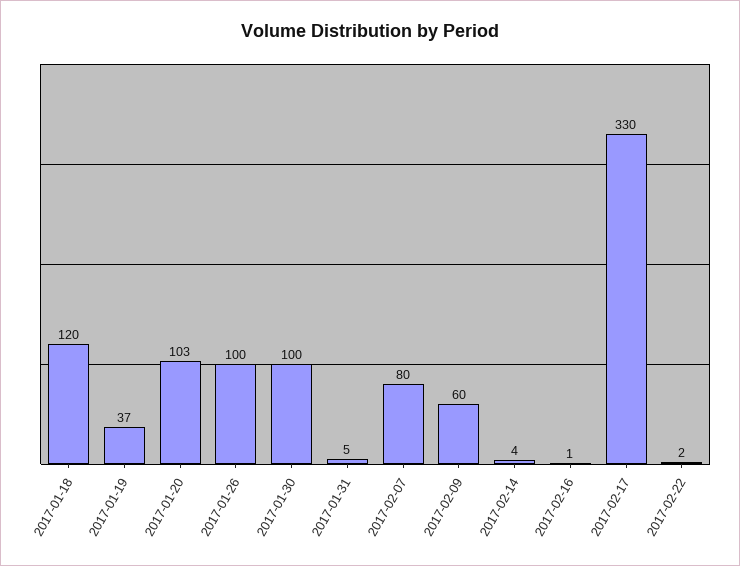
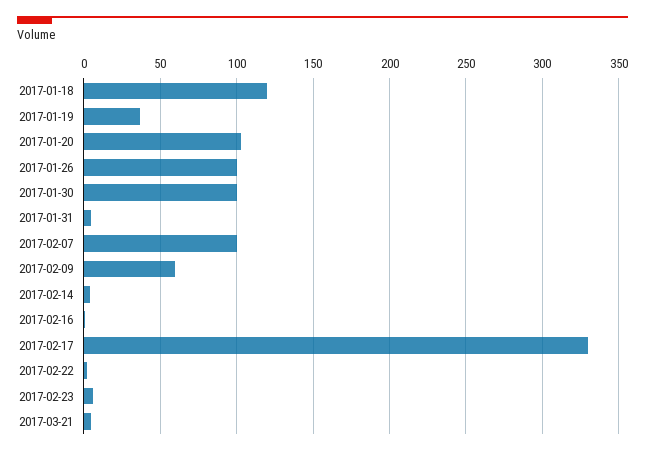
2017-02-07: 80 -> 100
2017-02-23: none -> 5
2017-03-21: none -> 5

